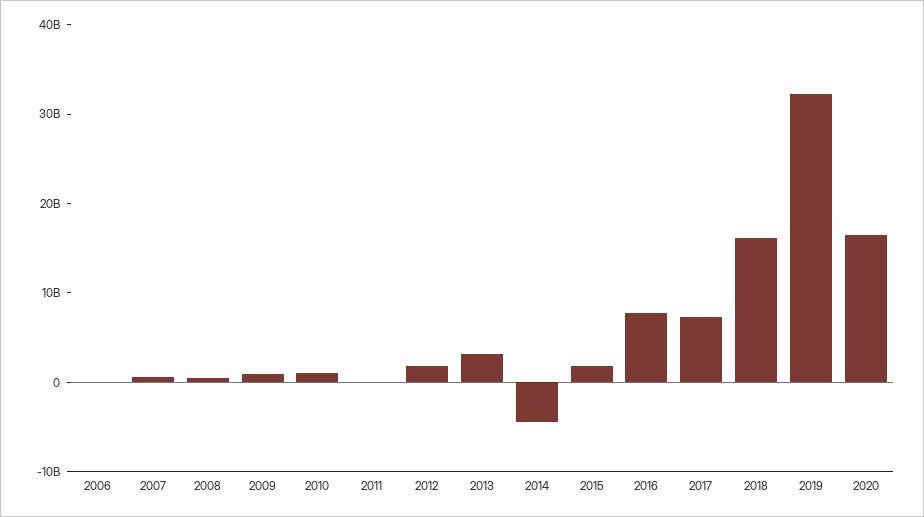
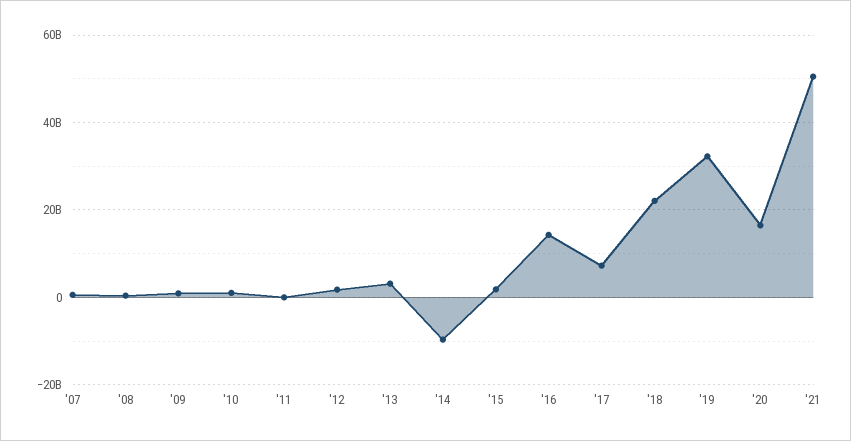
2006: 0 -> none
2014: -4000000000 -> -10000000000
2016: 8000000000 -> 14000000000
2018: 16000000000 -> 22000000000
'21: none -> 50000000000

